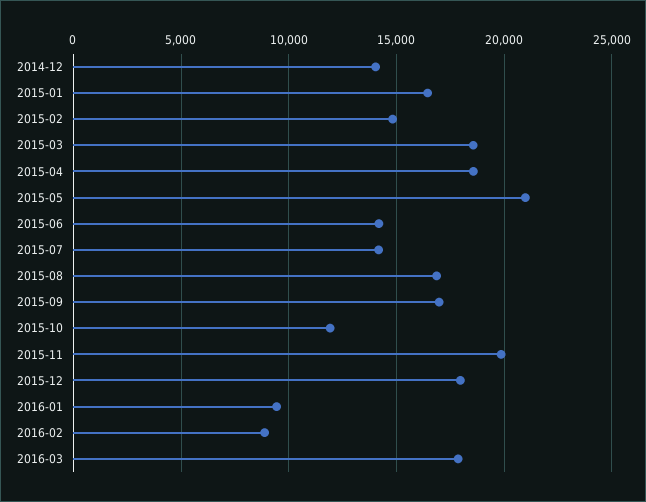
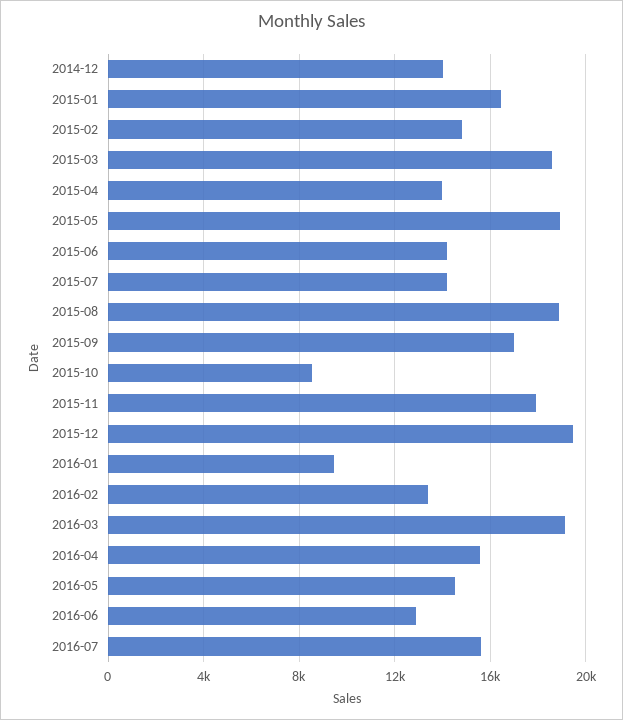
2015-04: 18500 -> 14000
2015-05: 21000 -> 19000
2015-08: 17000 -> 19000
2015-10: 12000 -> 8500
2015-11: 20000 -> 18000
2015-12: 18000 -> 19500
2016-02: 9000 -> 13500
2016-03: 18000 -> 19000
2016-04: none -> 15500
2016-05: none -> 14500
2016-06: none -> 13000
2016-07: none -> 15500

